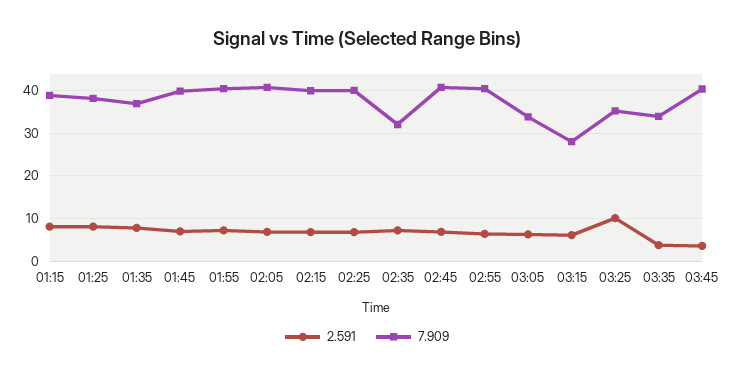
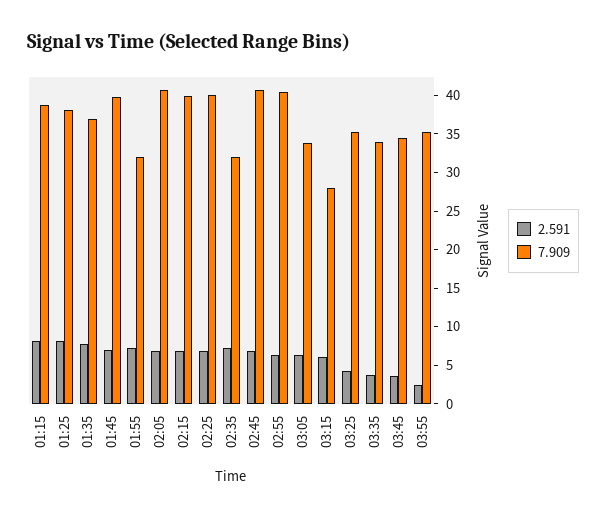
7.909, 01:55: 40 -> 32.5
2.591, 03:25: 10 -> 5
7.909, 03:45: 40 -> 35
2.591, 03:55: none -> 2.5
7.909, 03:55: none -> 35

